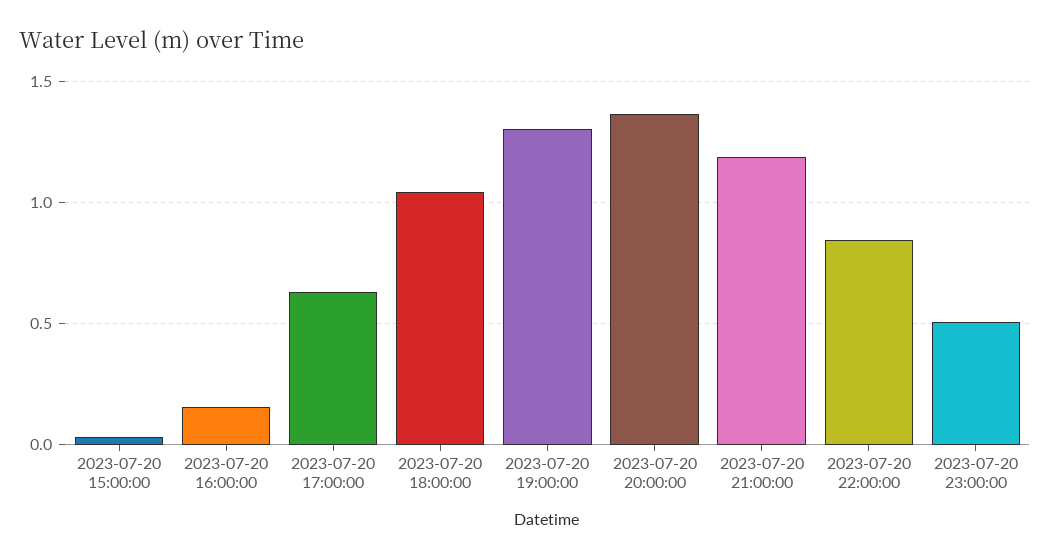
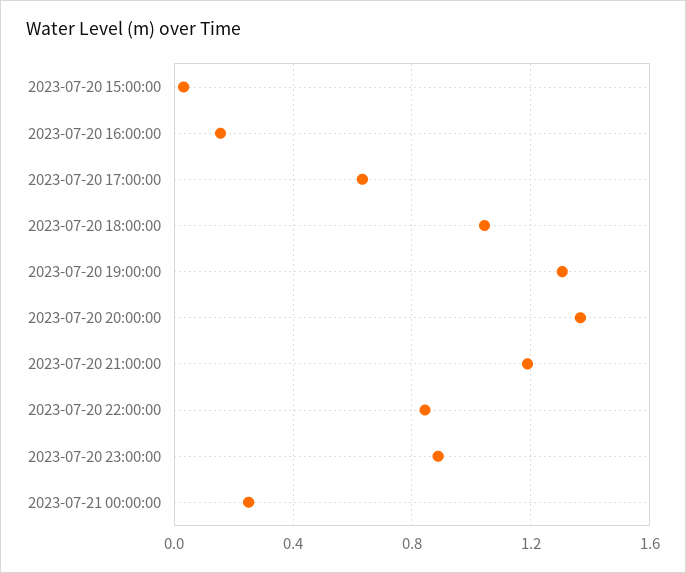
2023-07-20 23:00:00: 0.5 -> 0.9
2023-07-21 00:00:00: none -> 0.25

